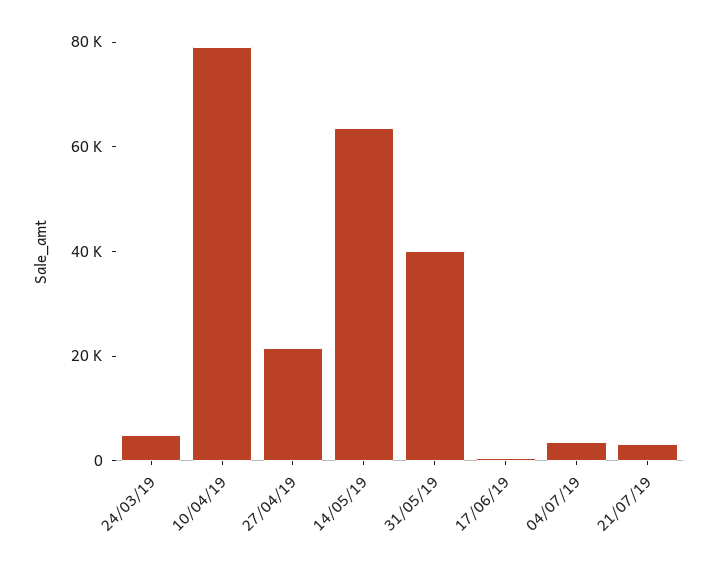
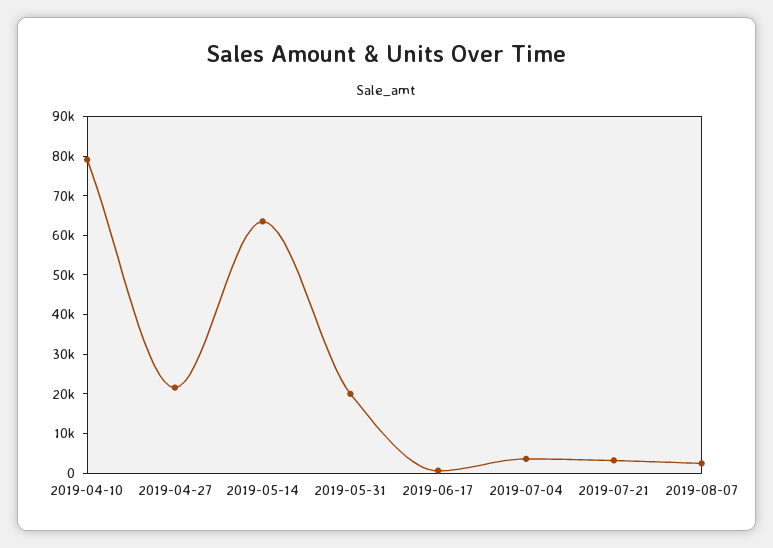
24/03/19: 5000 -> none
31/05/19: 40000 -> 20000
2019-08-07: none -> 2500

